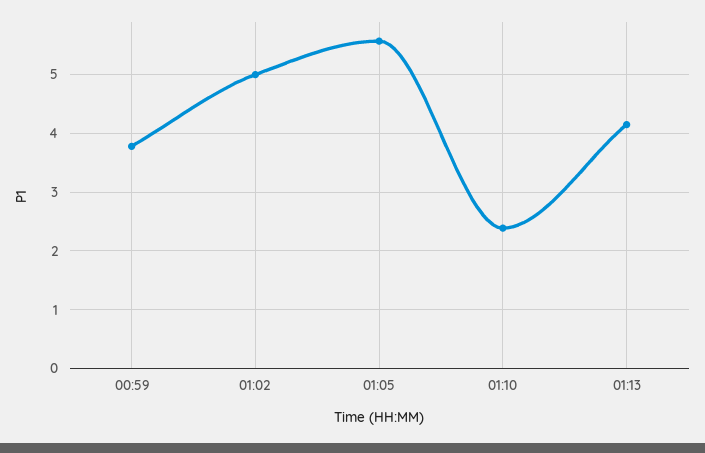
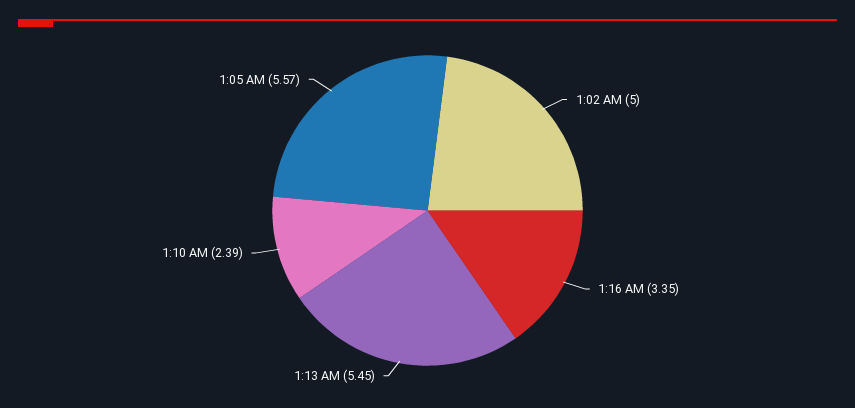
00:59: 3.8 -> none
01:13: 4.2 -> 5.45
1:16 AM: none -> 3.35

